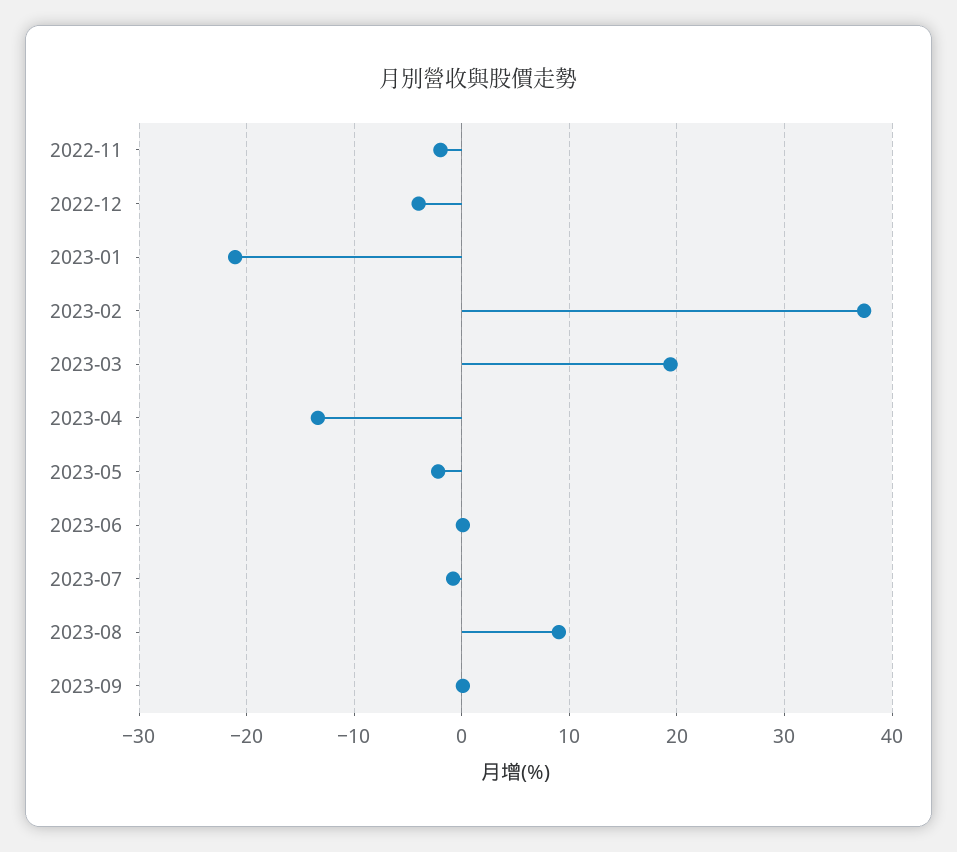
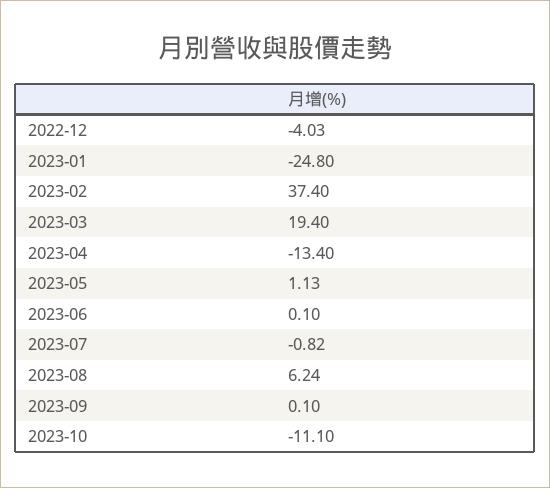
2022-11: -2 -> none
2023-01: -21 -> -24.8
2023-05: -2 -> 1.13
2023-08: 9 -> 6.24
2023-10: none -> -11.1

